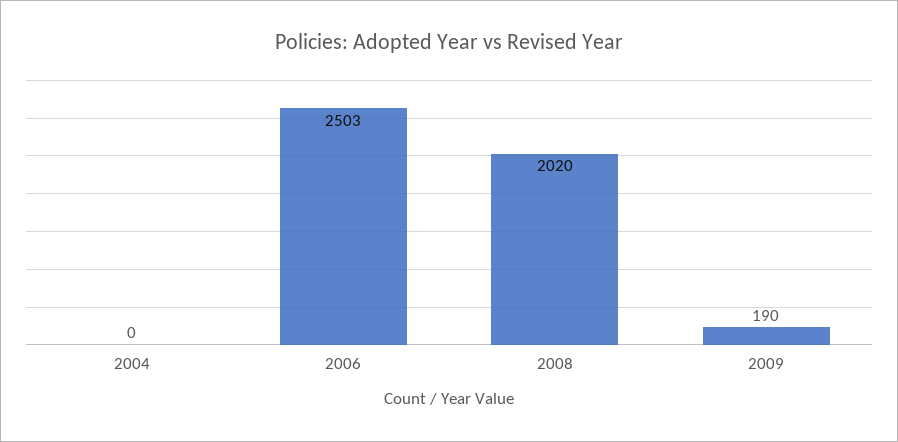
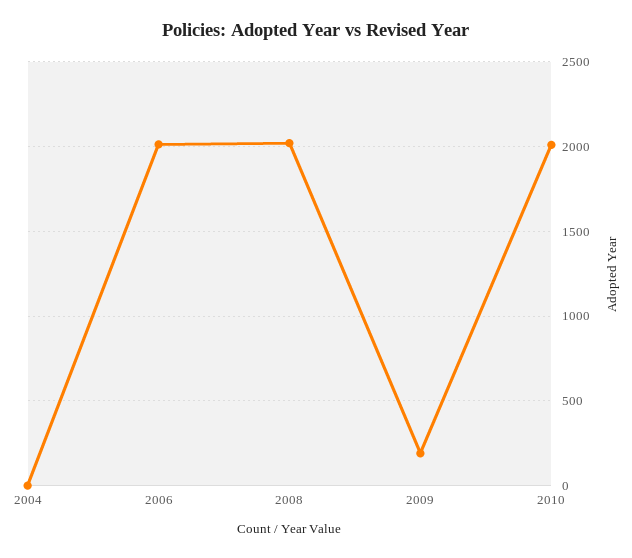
2006: 2503 -> 2000
2010: none -> 2000

